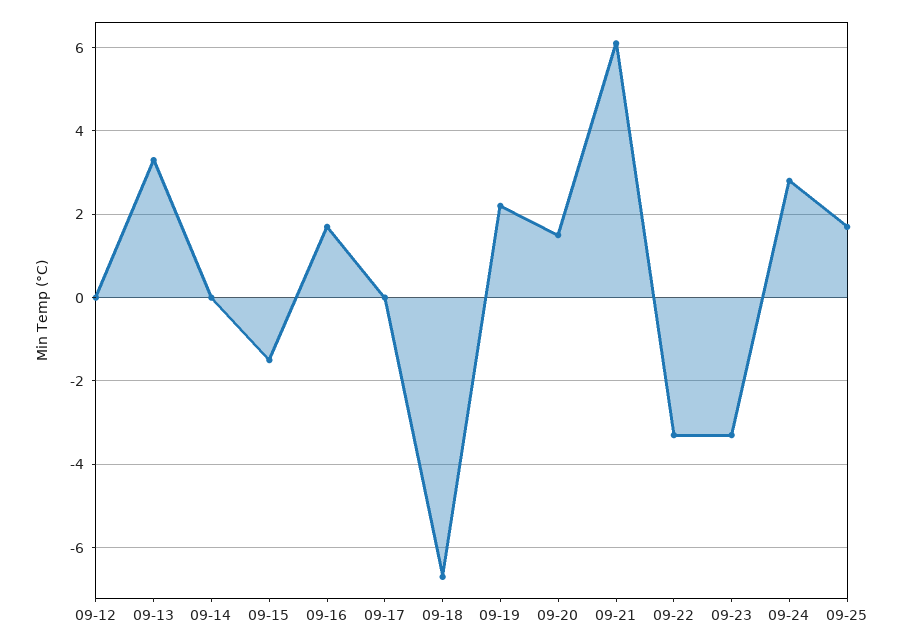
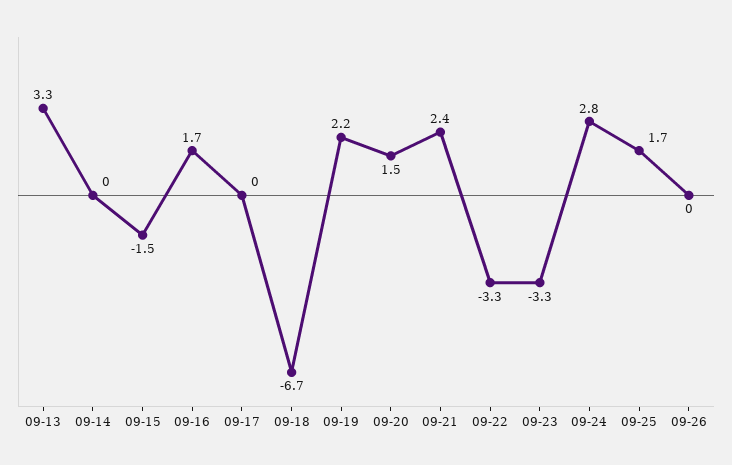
09-12: 0 -> none
09-21: 6 -> 2.4
09-26: none -> 0

